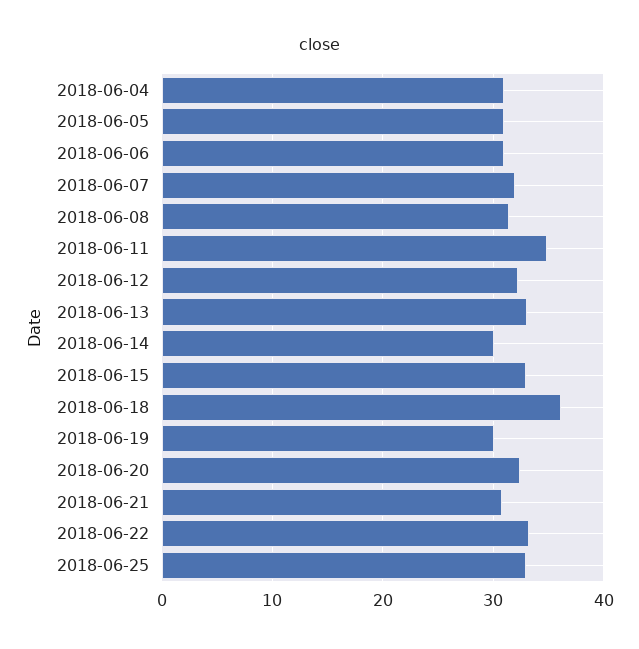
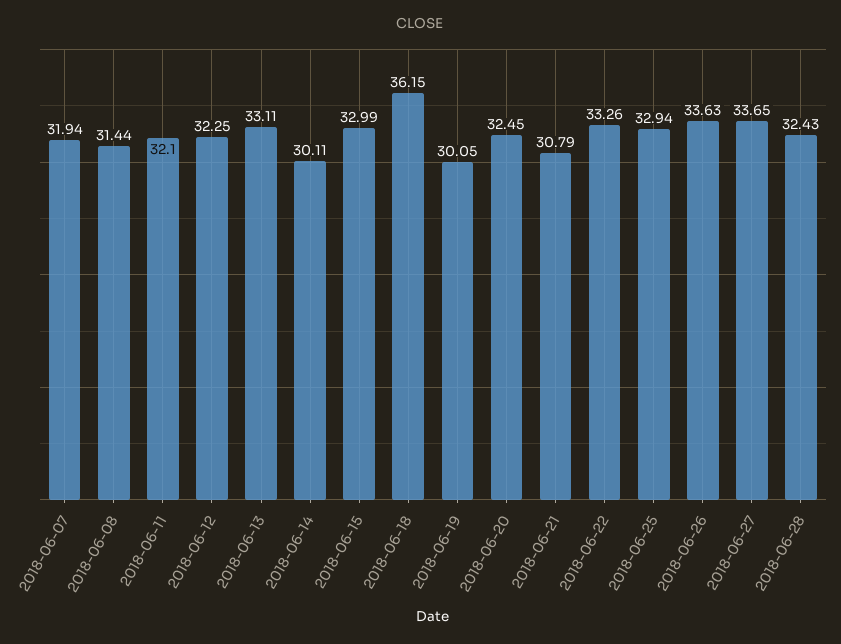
2018-06-04: 31 -> none
2018-06-05: 31 -> none
2018-06-06: 31 -> none
2018-06-11: 35 -> 32.1
2018-06-26: none -> 33.63
2018-06-27: none -> 33.65
2018-06-28: none -> 32.43

